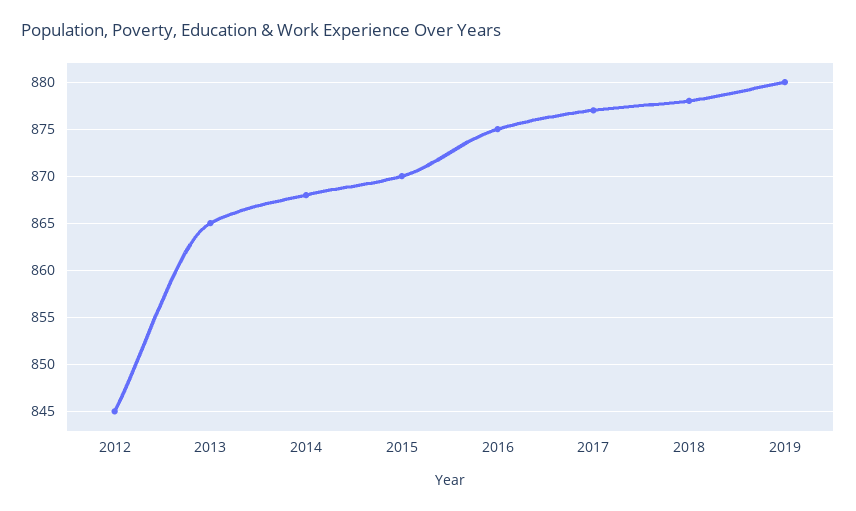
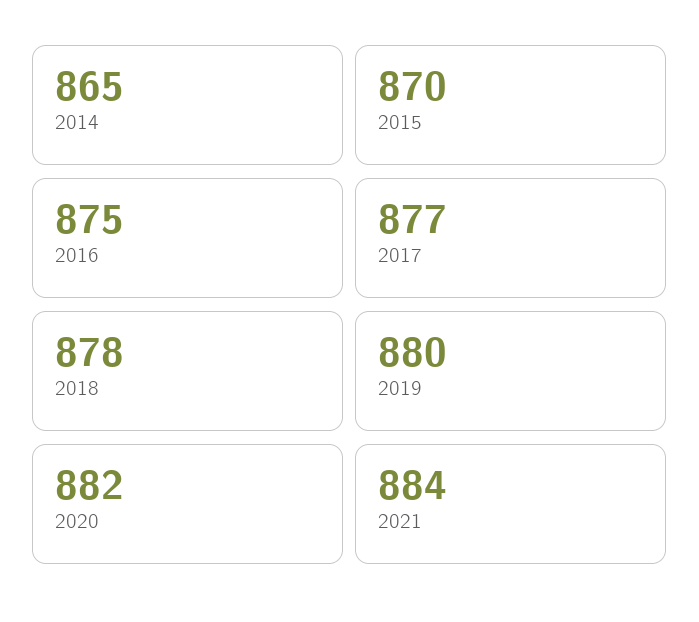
2012: 845 -> none
2013: 865 -> none
2014: 868 -> 865
2020: none -> 882
2021: none -> 884

